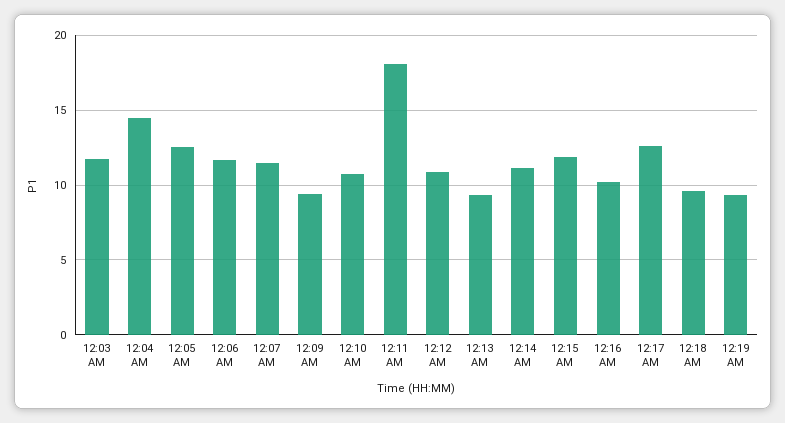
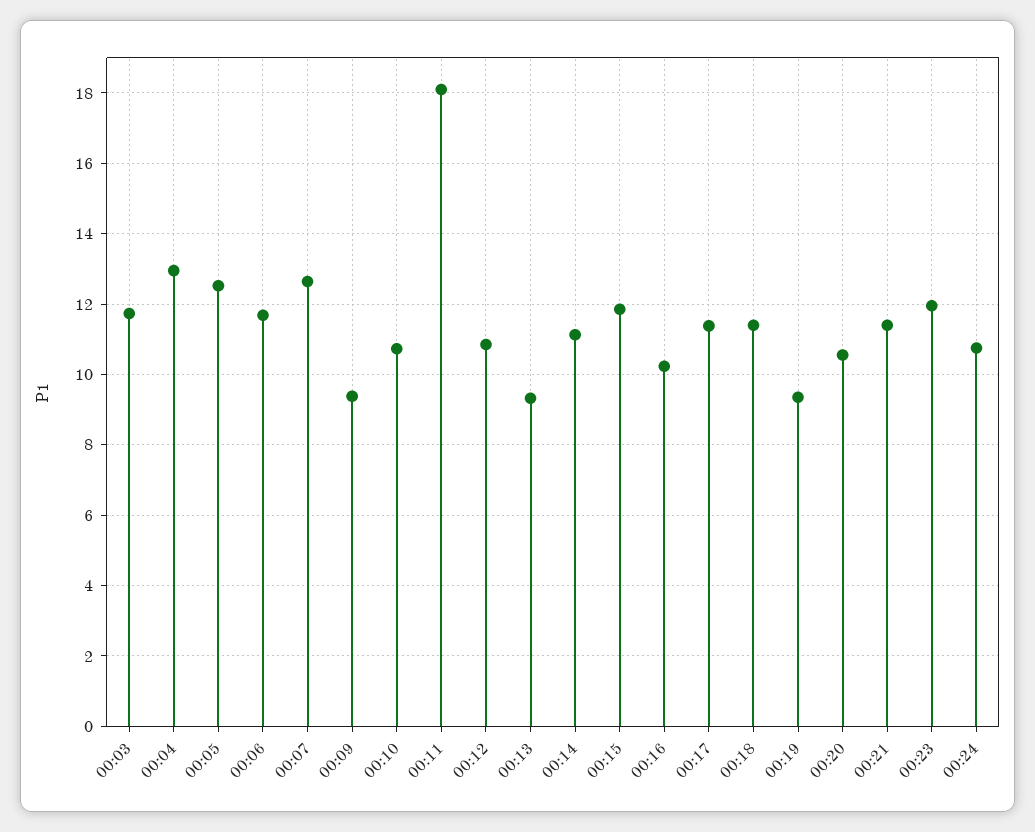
12:04 AM: 14.5 -> 13
12:07 AM: 11.5 -> 12.6
12:17 AM: 12.5 -> 11.4
12:18 AM: 9.5 -> 11.4
00:20: none -> 10.6
00:21: none -> 11.4
00:23: none -> 12
00:24: none -> 10.8

